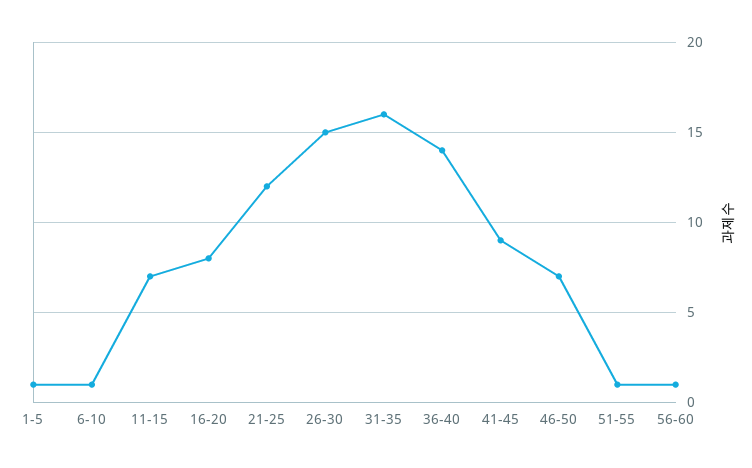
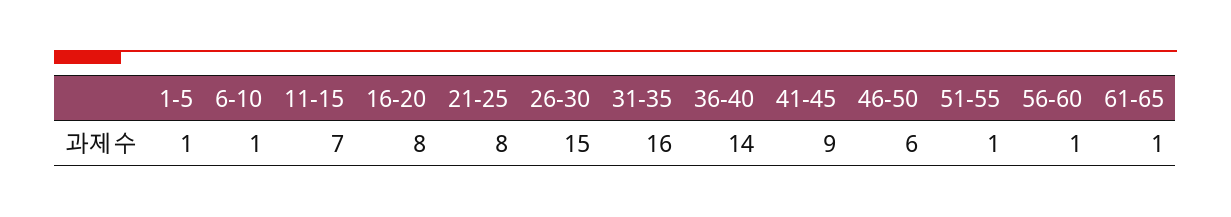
21-25: 12 -> 8
46-50: 7 -> 6
61-65: none -> 1

